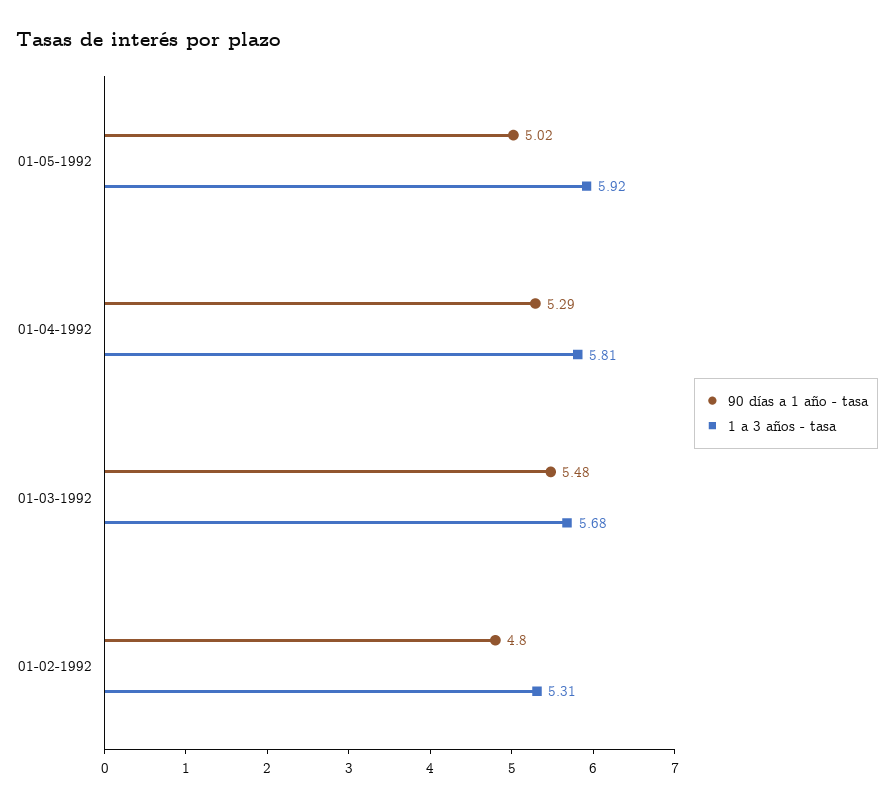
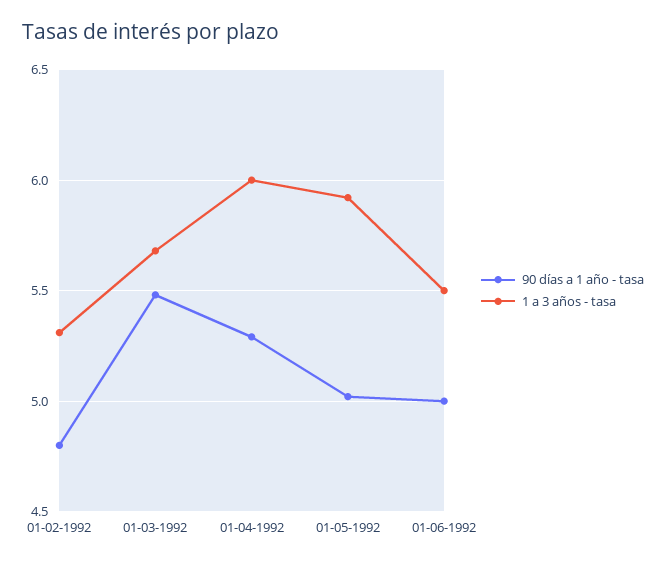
1 a 3 años - tasa, 01-04-1992: 5.81 -> 6
90 días a 1 año - tasa, 01-06-1992: none -> 5
1 a 3 años - tasa, 01-06-1992: none -> 5.5

